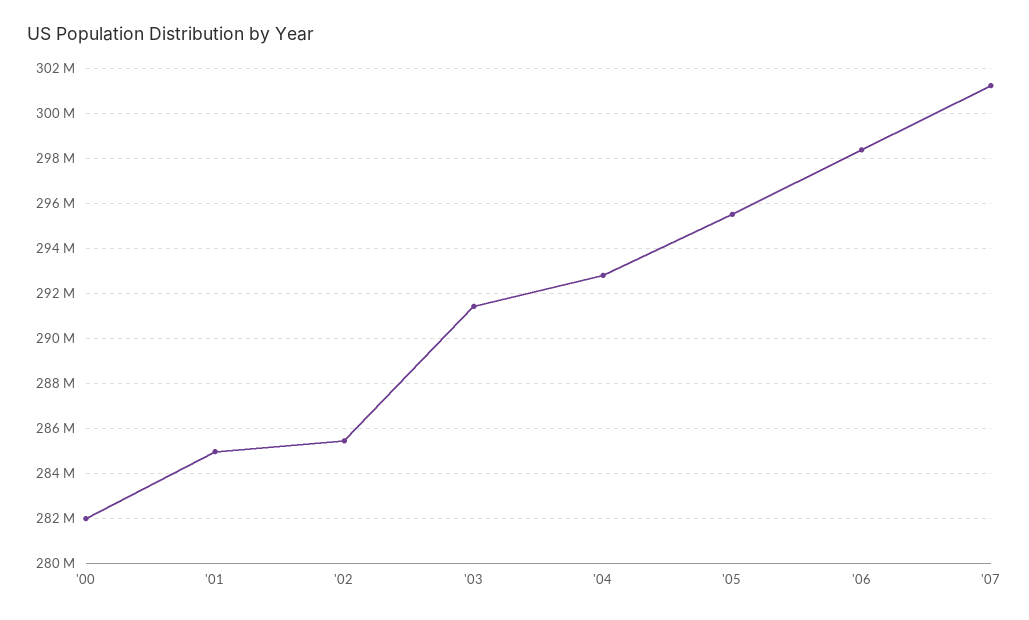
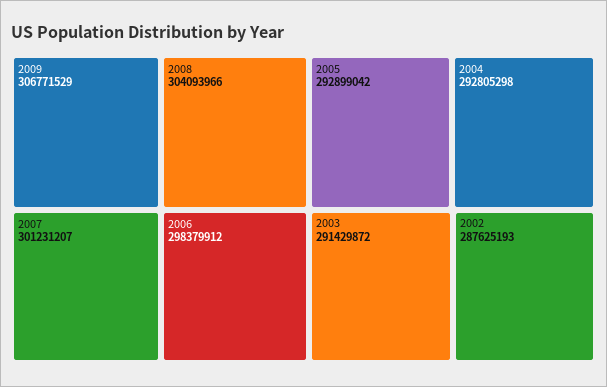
'00: 282000000 -> none
'01: 285000000 -> none
'02: 285500000 -> 287625193
'05: 295500000 -> 292899042
2009: none -> 306771529
2008: none -> 304093966

